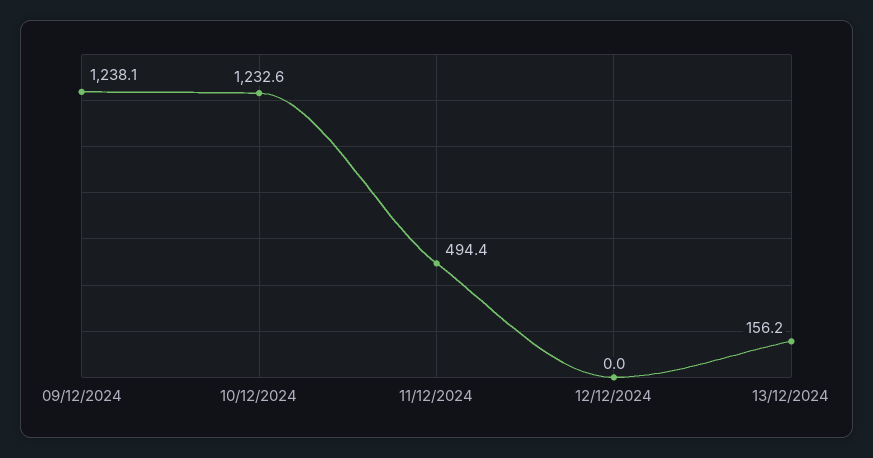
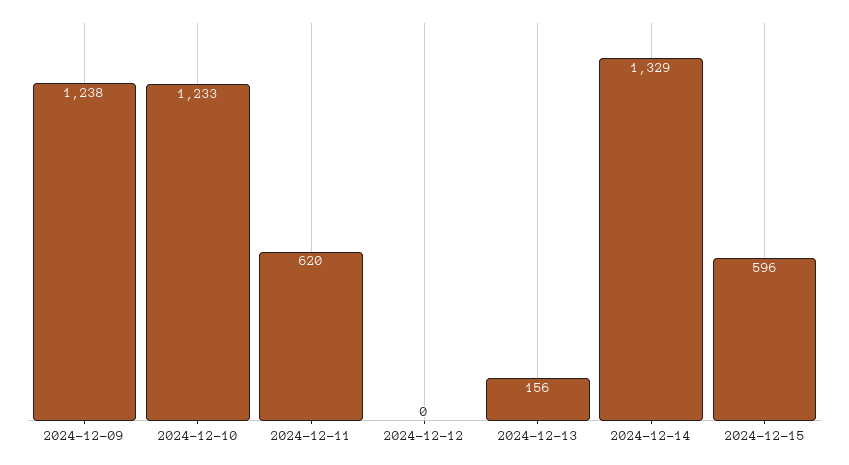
11/12/2024: 494.4 -> 620
2024-12-14: none -> 1329
2024-12-15: none -> 596

